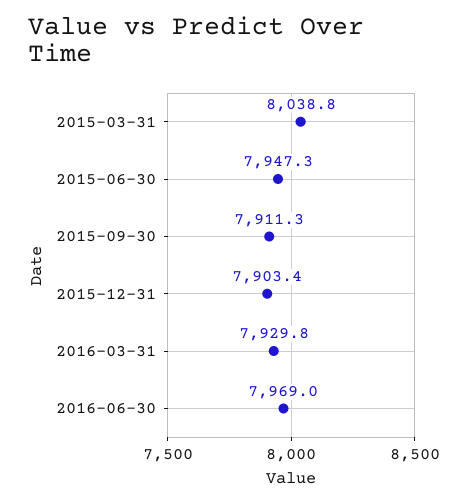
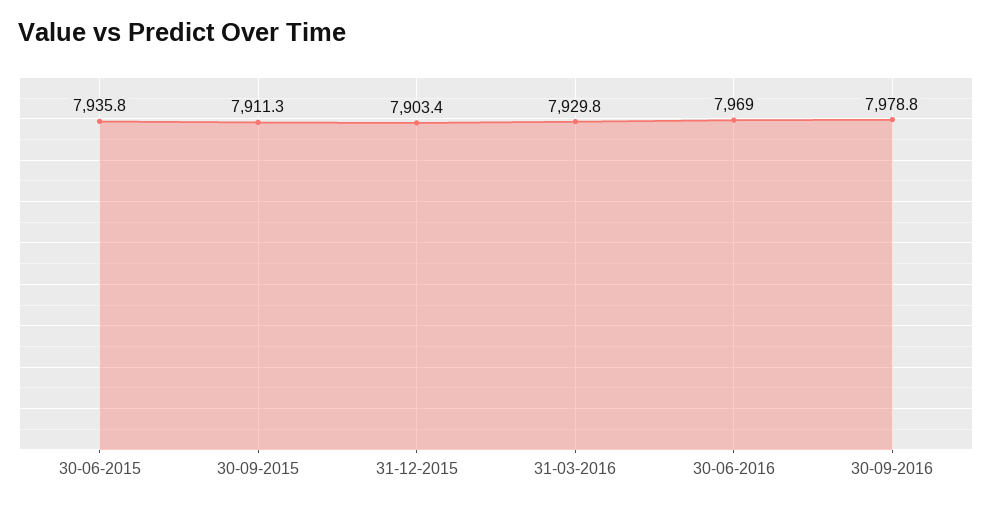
2015-03-31: 8038.8 -> none
2015-06-30: 7947.3 -> 7935.8
30-09-2016: none -> 7978.8

